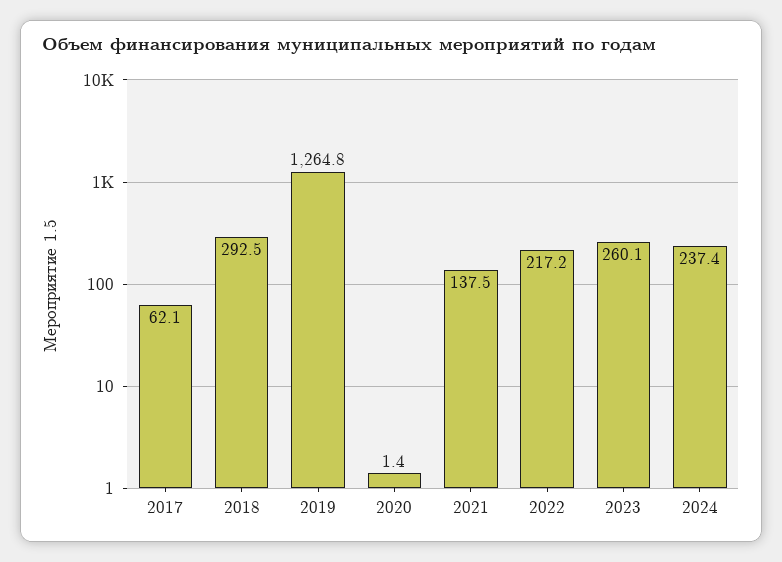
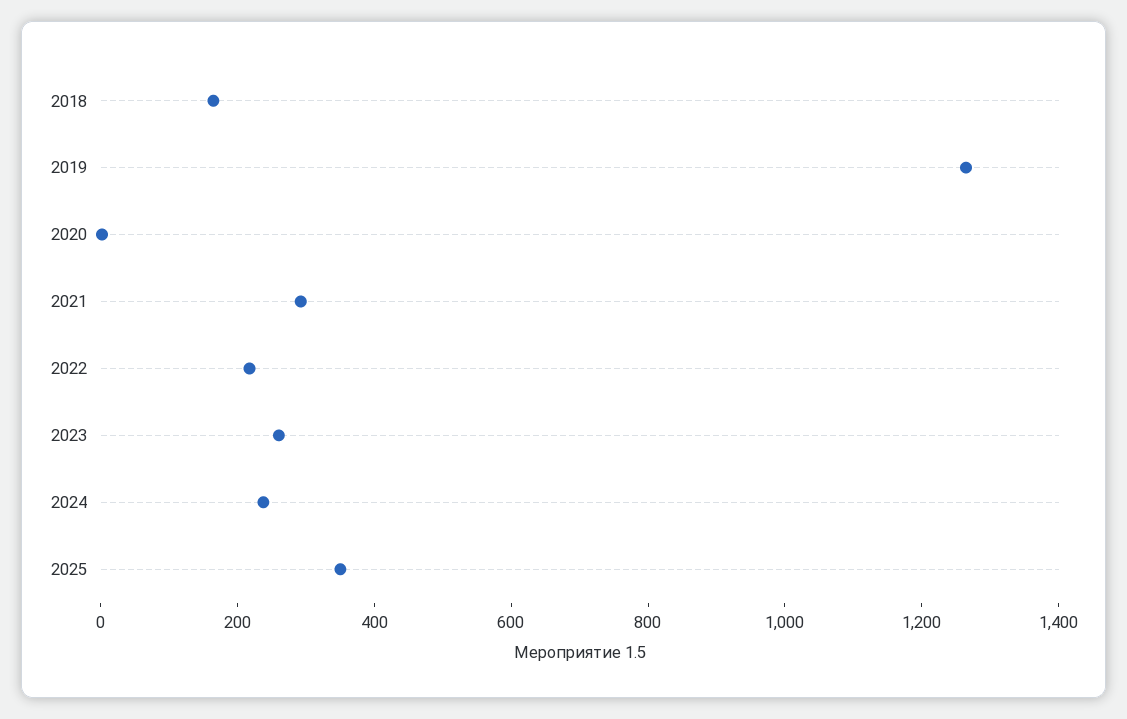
2017: 62.1 -> none
2018: 292.5 -> 150
2021: 137.5 -> 300
2025: none -> 350

